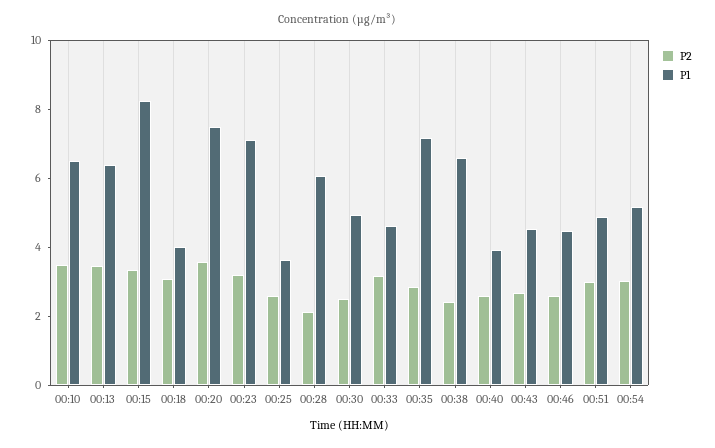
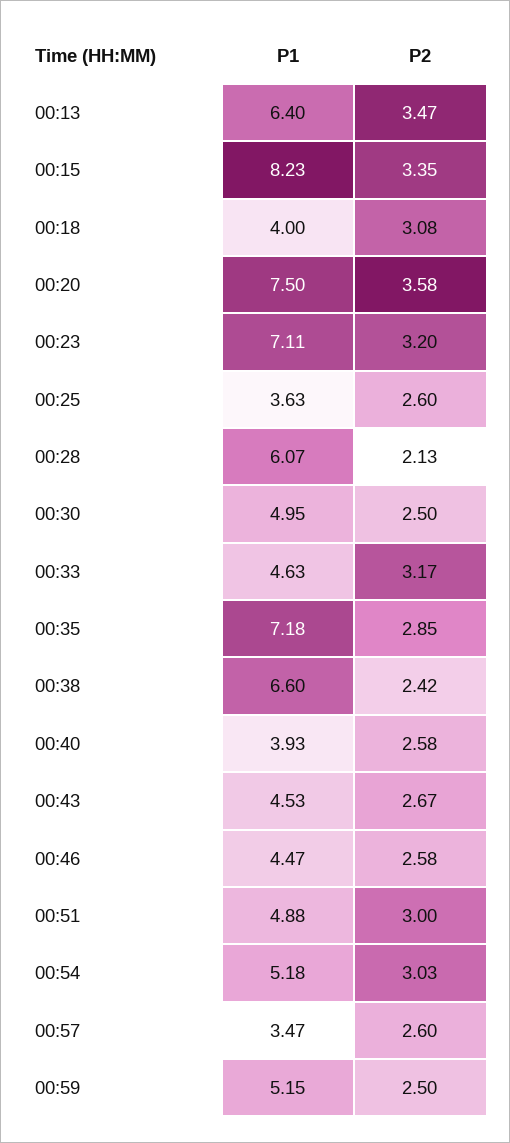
P2, 00:10: 3.5 -> none
P1, 00:10: 6.5 -> none
P1, 00:57: none -> 3.47
P2, 00:57: none -> 2.6
P1, 00:59: none -> 5.15
P2, 00:59: none -> 2.5

